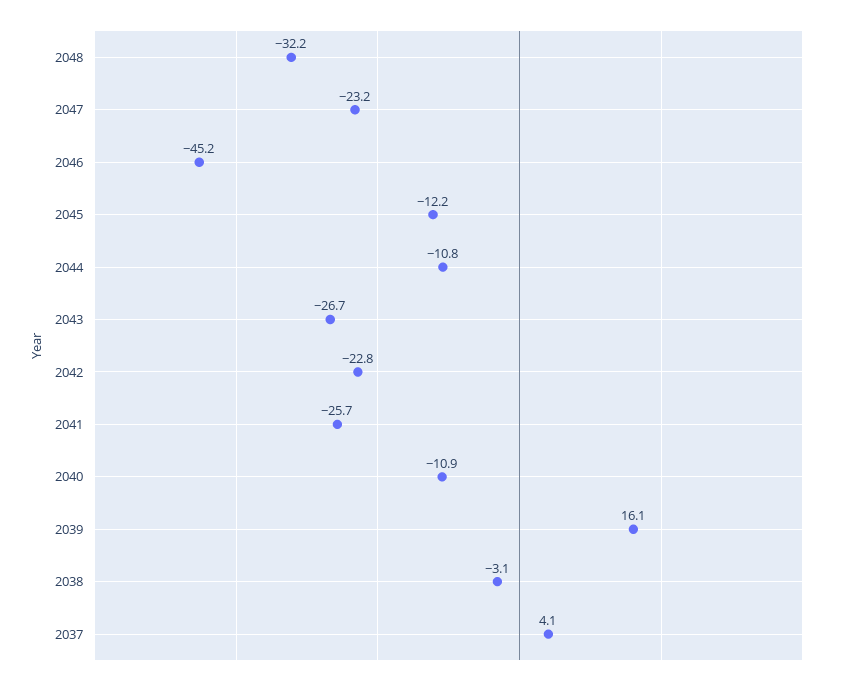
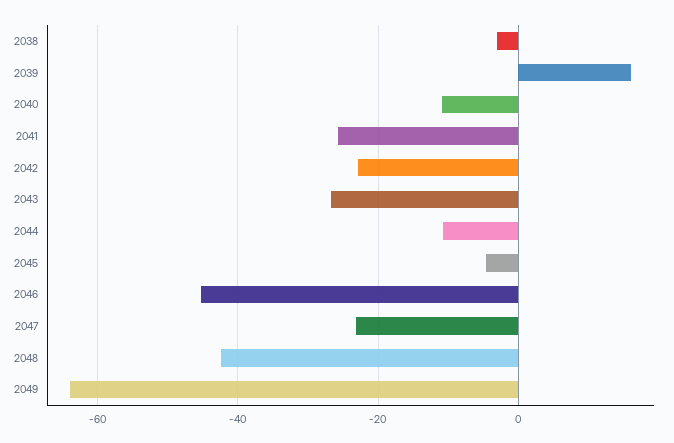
2048: -32.2 -> -42
2045: -12.2 -> -4
2037: 4.1 -> none
2049: none -> -64

